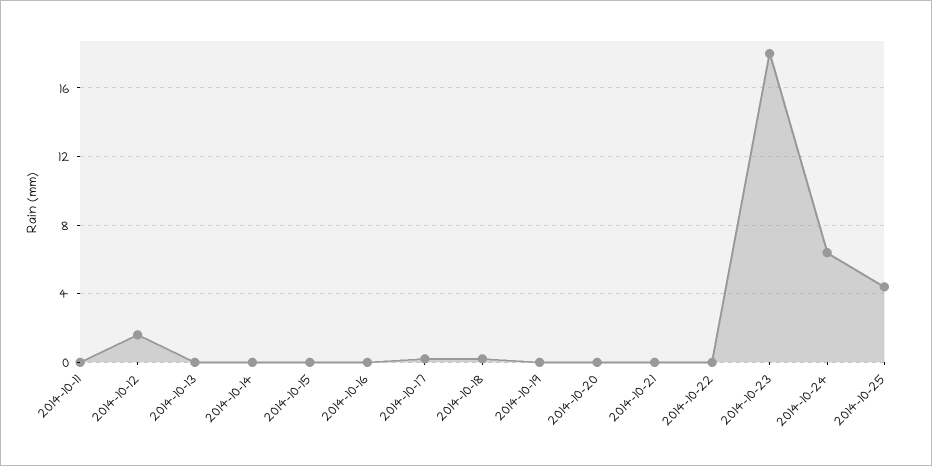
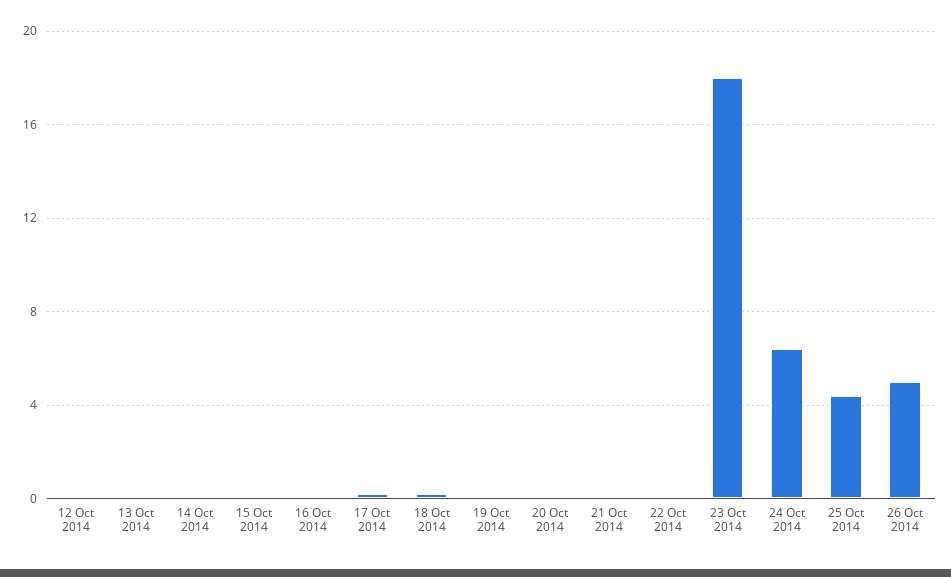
2014-10-11: 0 -> none
2014-10-12: 1.5 -> 0
26 Oct 2014: none -> 5

